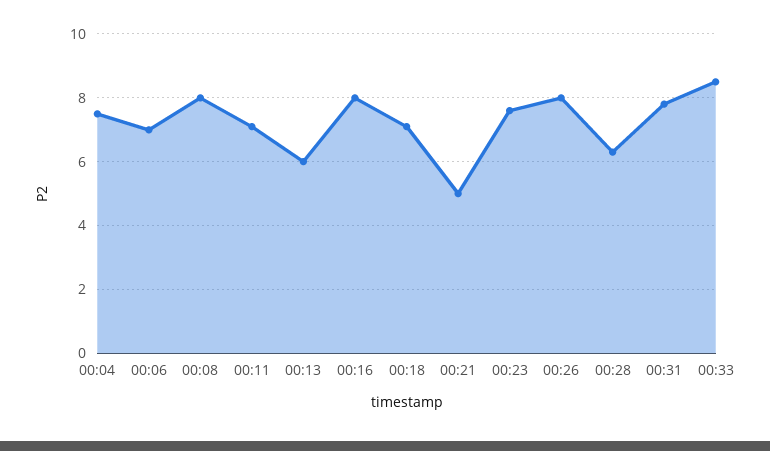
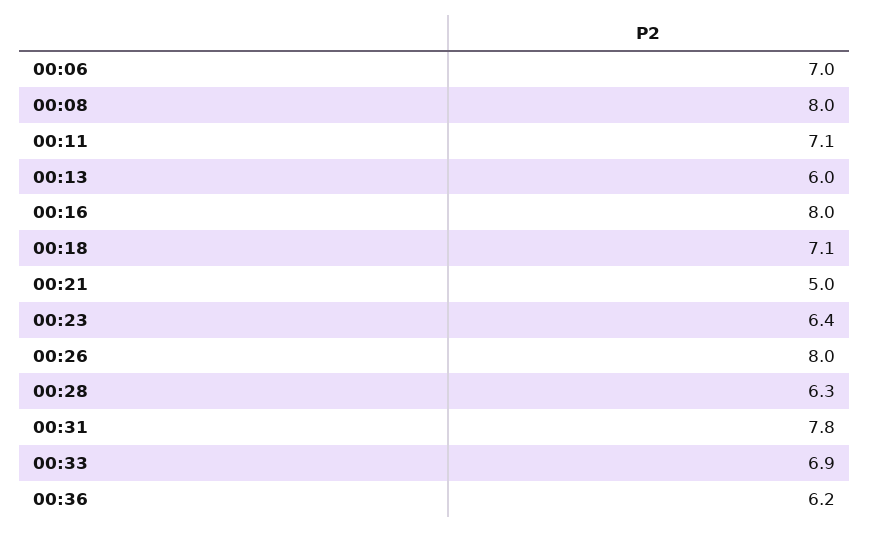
00:04: 7.5 -> none
00:23: 7.5 -> 6.4
00:33: 8.5 -> 6.9
00:36: none -> 6.2

